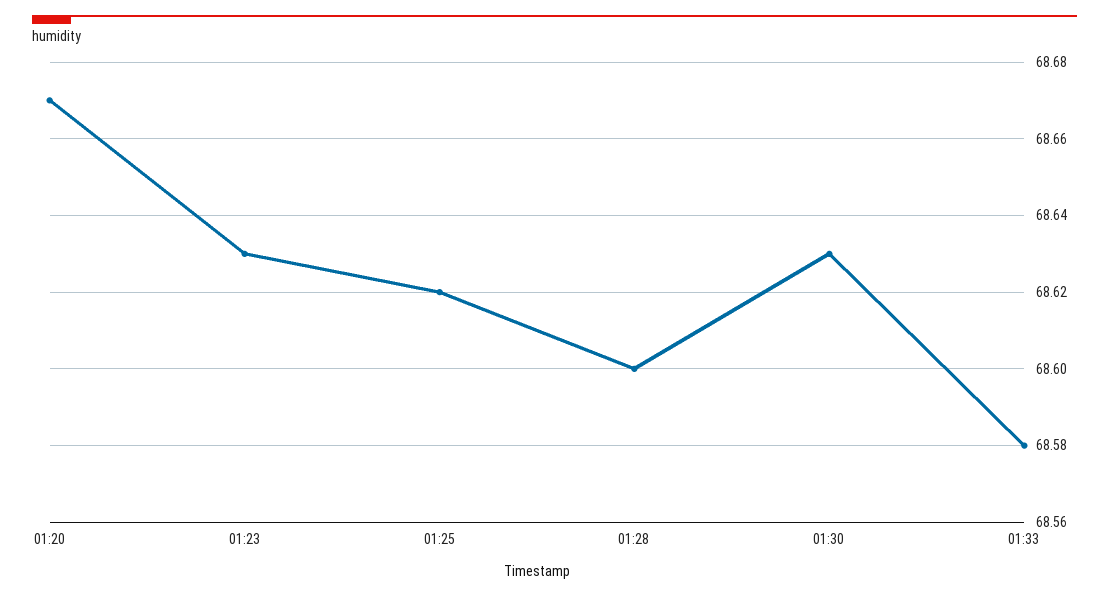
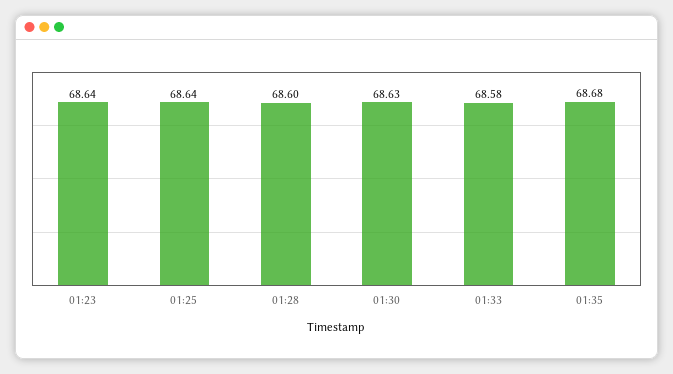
01:20: 68.67 -> none
01:23: 68.63 -> 68.64
01:25: 68.62 -> 68.64
01:35: none -> 68.68

